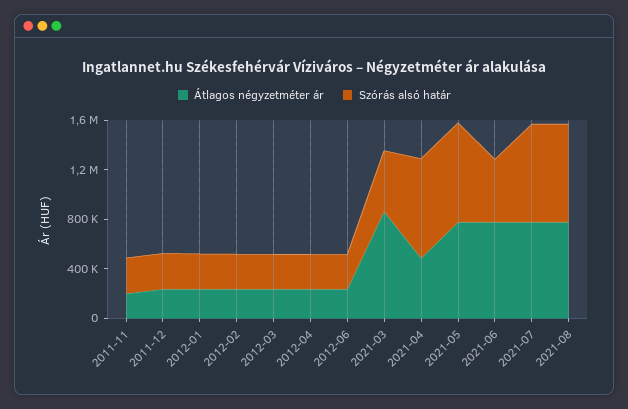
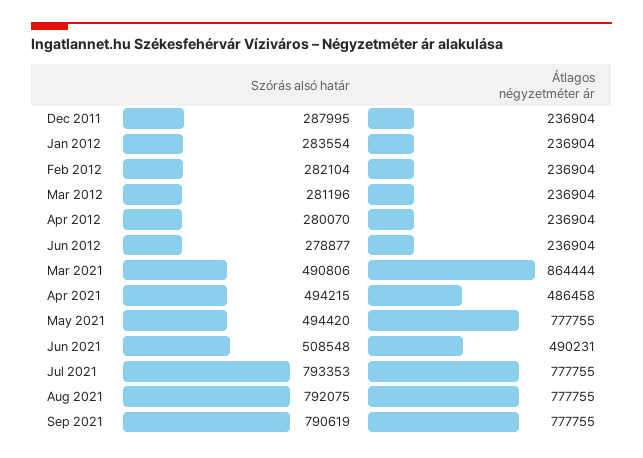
Átlagos négyzetméter ár, 2011-11: 200000 -> none
Szórás alsó határ, 2011-11: 300000 -> none
Szórás alsó határ, 2021-04: 800000 -> 494215
Szórás alsó határ, 2021-05: 800000 -> 494420
Átlagos négyzetméter ár, 2021-06: 800000 -> 490231
Szórás alsó határ, Sep 2021: none -> 790619
Átlagos négyzetméter ár, Sep 2021: none -> 777755

